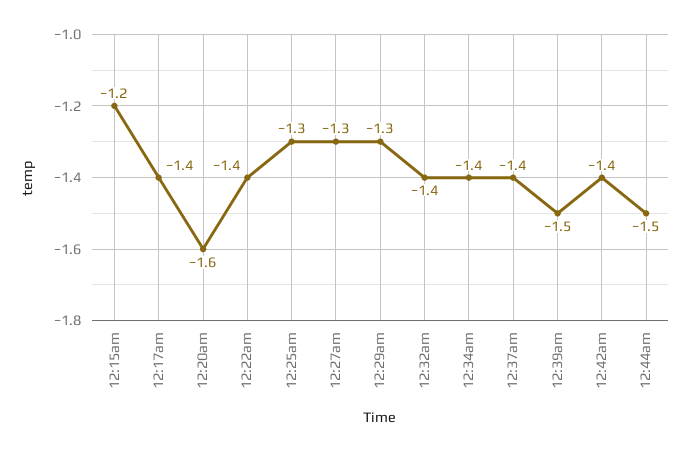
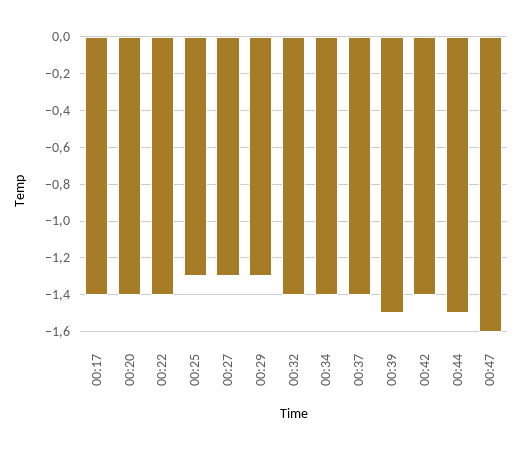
12:15am: -1.2 -> none
12:20am: -1.6 -> -1.4
00:47: none -> -1.6

